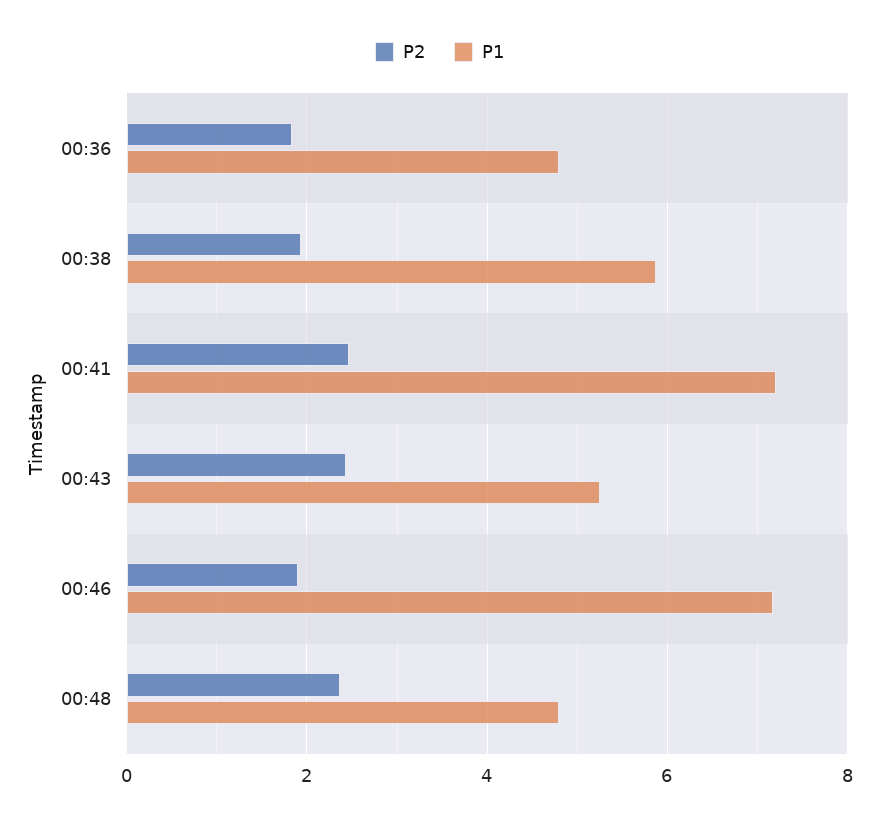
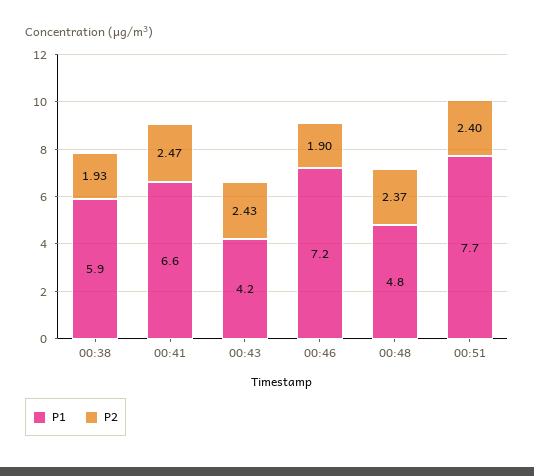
P2, 00:36: 1.8 -> none
P1, 00:36: 4.8 -> none
P1, 00:41: 7.2 -> 6.6
P1, 00:43: 5.2 -> 4.2
P1, 00:51: none -> 7.7
P2, 00:51: none -> 2.4

